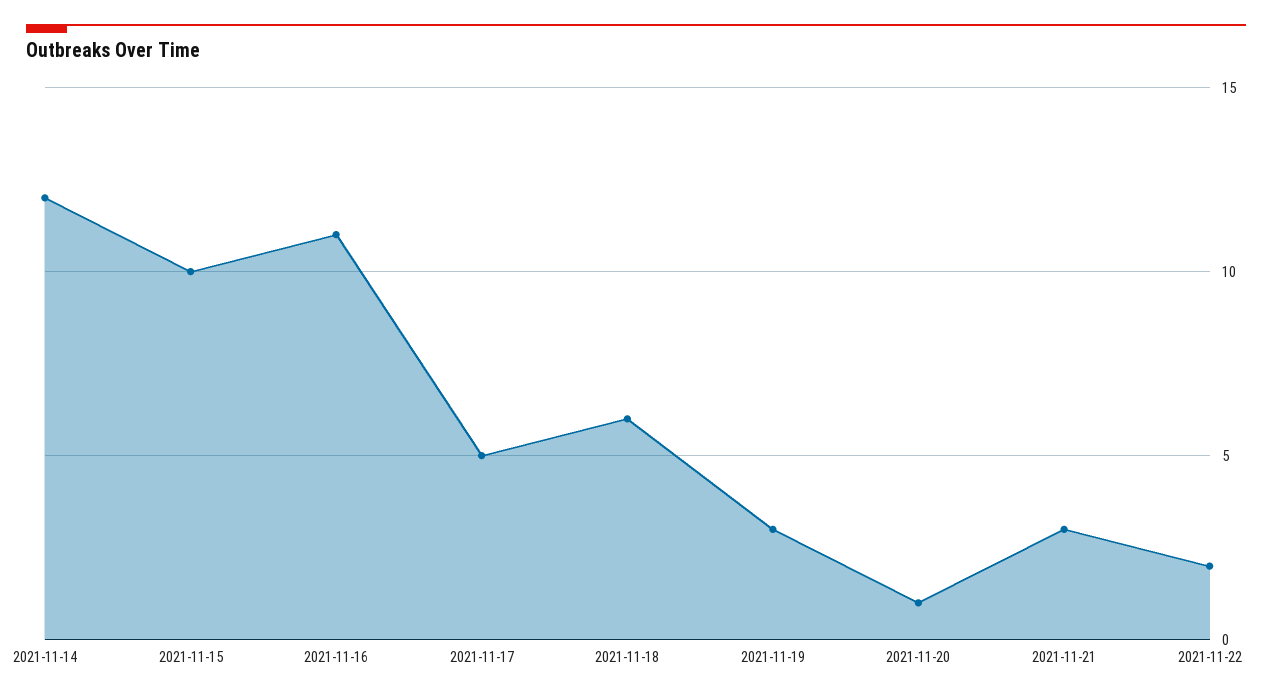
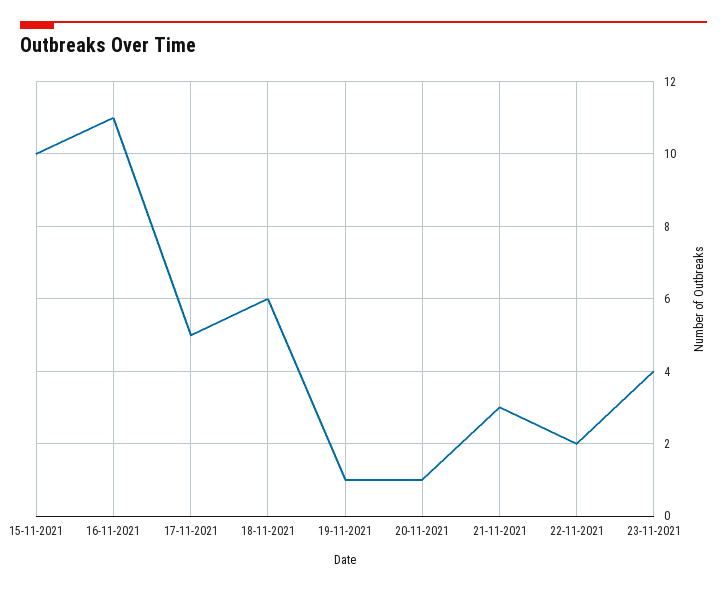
2021-11-14: 12 -> none
2021-11-19: 3 -> 1
23-11-2021: none -> 4

